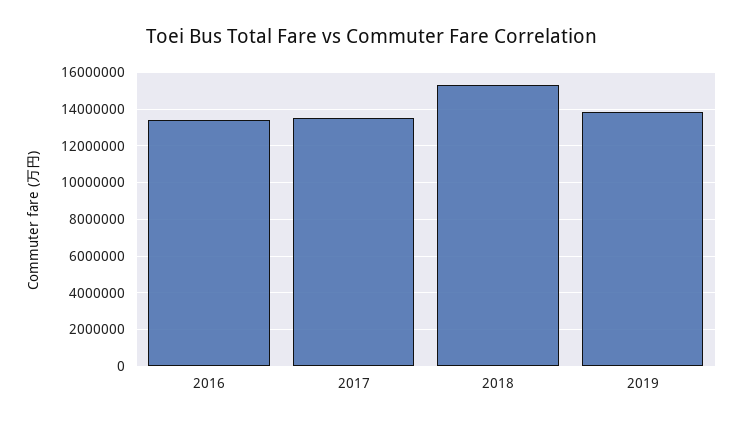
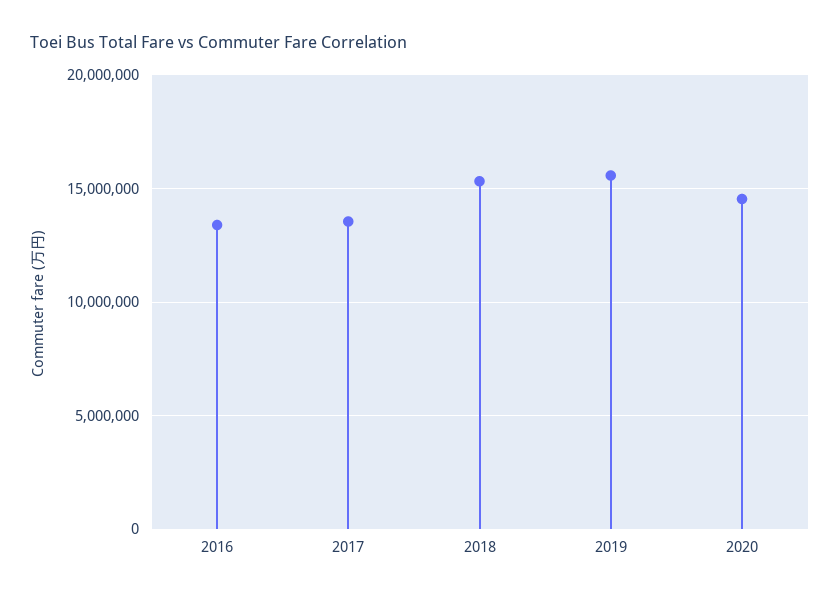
2019: 14000000 -> 15500000
2020: none -> 14500000

